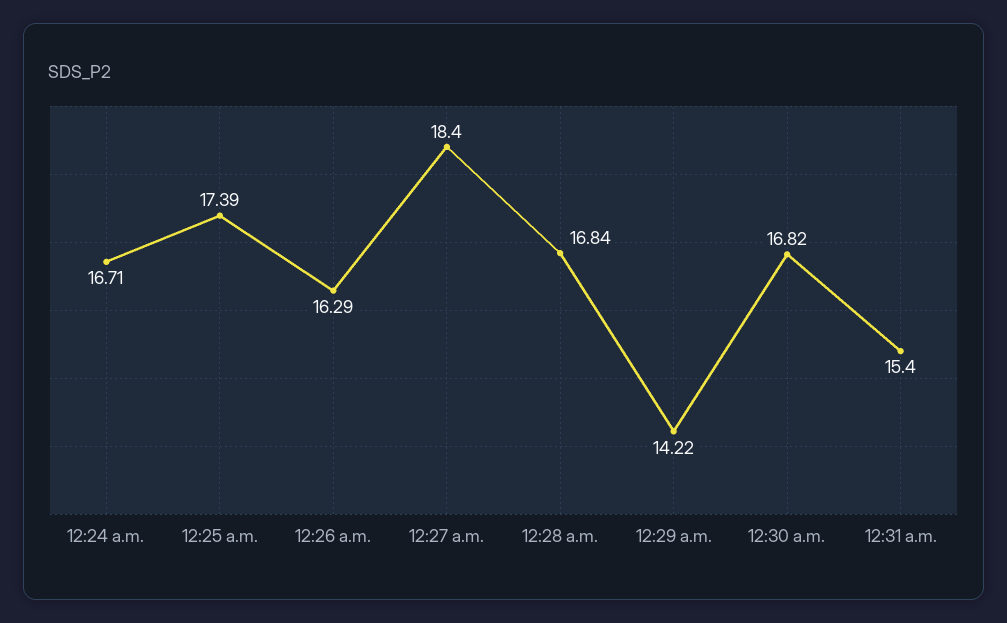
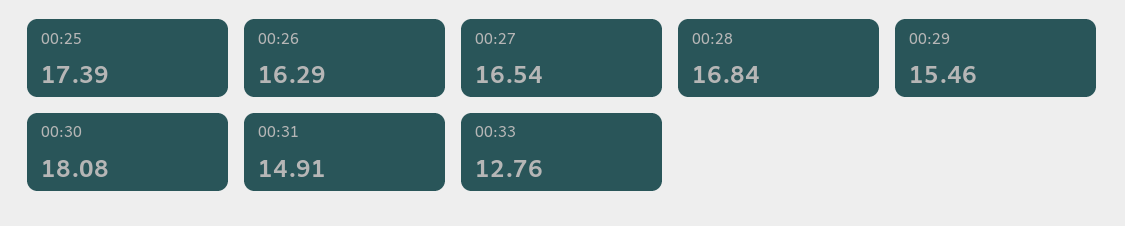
12:24 a.m.: 16.71 -> none
12:27 a.m.: 18.4 -> 16.54
12:29 a.m.: 14.22 -> 15.46
12:30 a.m.: 16.82 -> 18.08
12:31 a.m.: 15.4 -> 14.91
00:33: none -> 12.76

